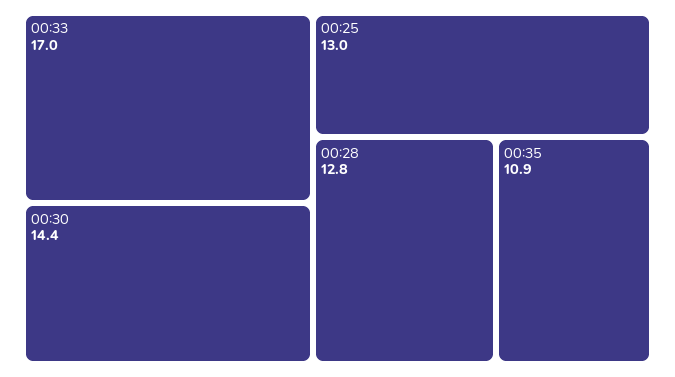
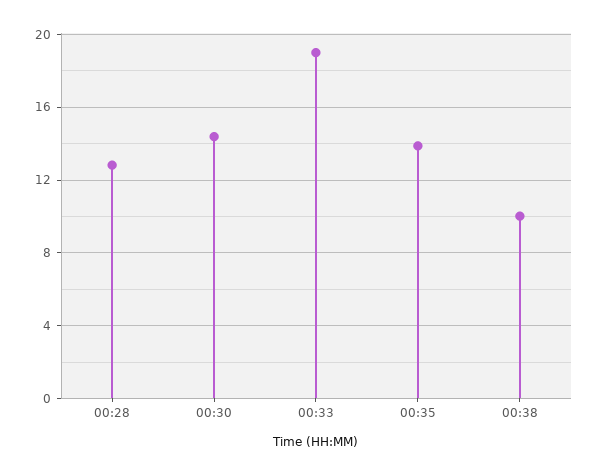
00:33: 17 -> 19
00:25: 13 -> none
00:35: 10.9 -> 14
00:38: none -> 10

